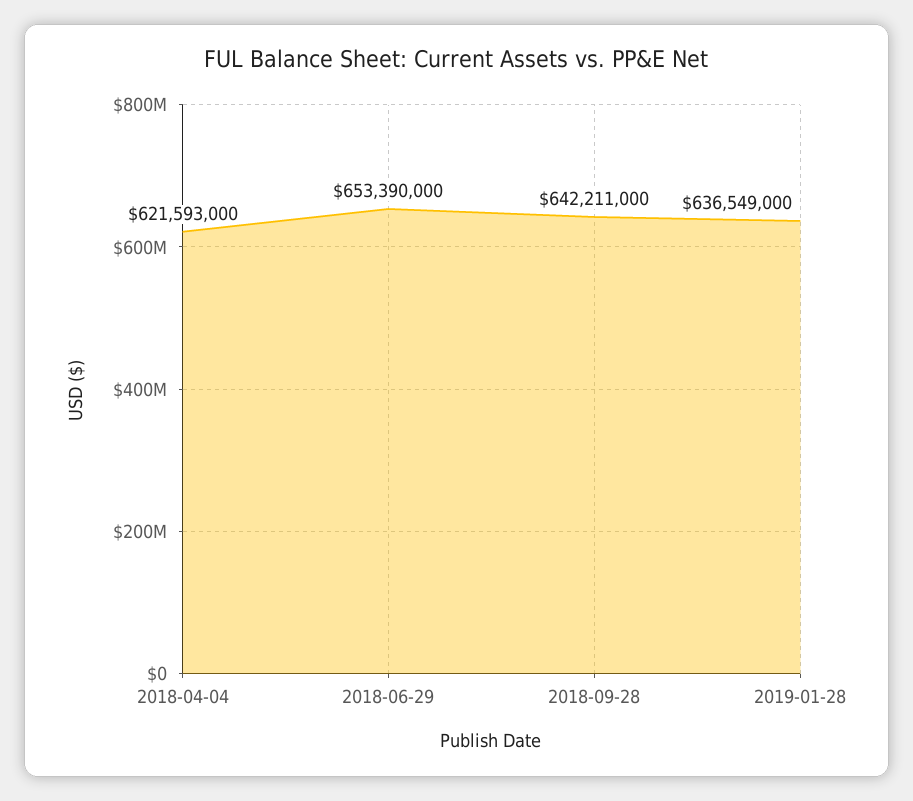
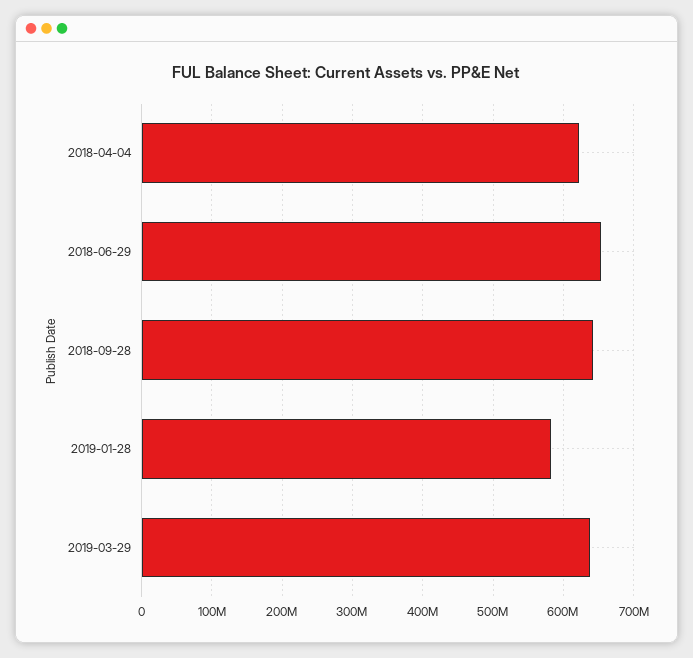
2019-01-28: 636549000 -> 580000000
2019-03-29: none -> 640000000

